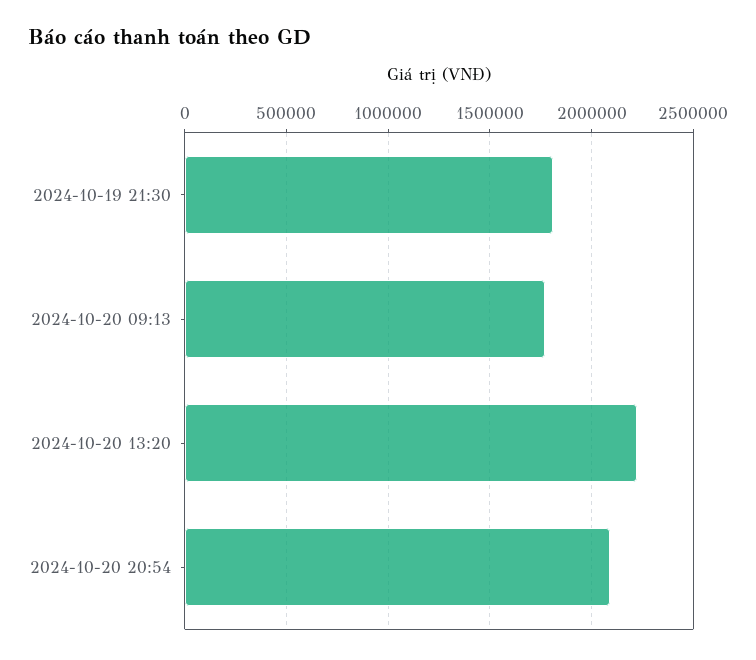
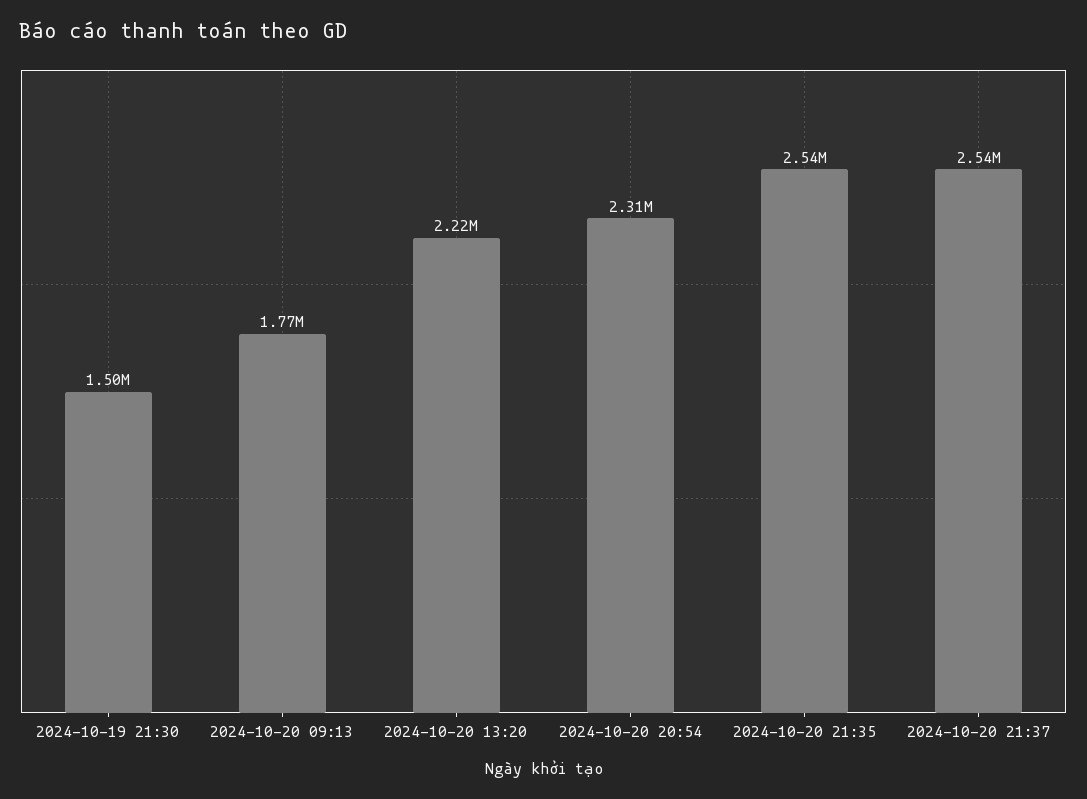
2024-10-19 21:30: 1800000 -> 1500000
2024-10-20 20:54: 2100000 -> 2310000
2024-10-20 21:35: none -> 2540000
2024-10-20 21:37: none -> 2540000

